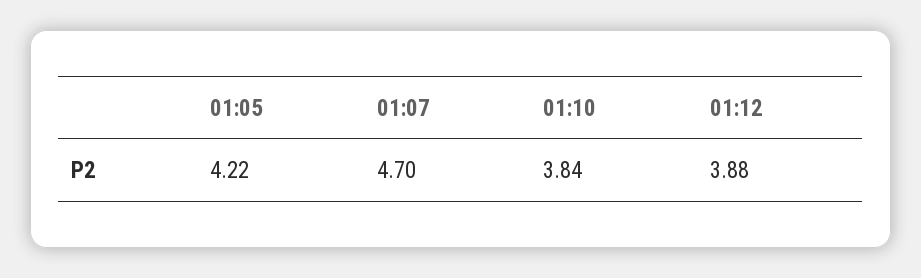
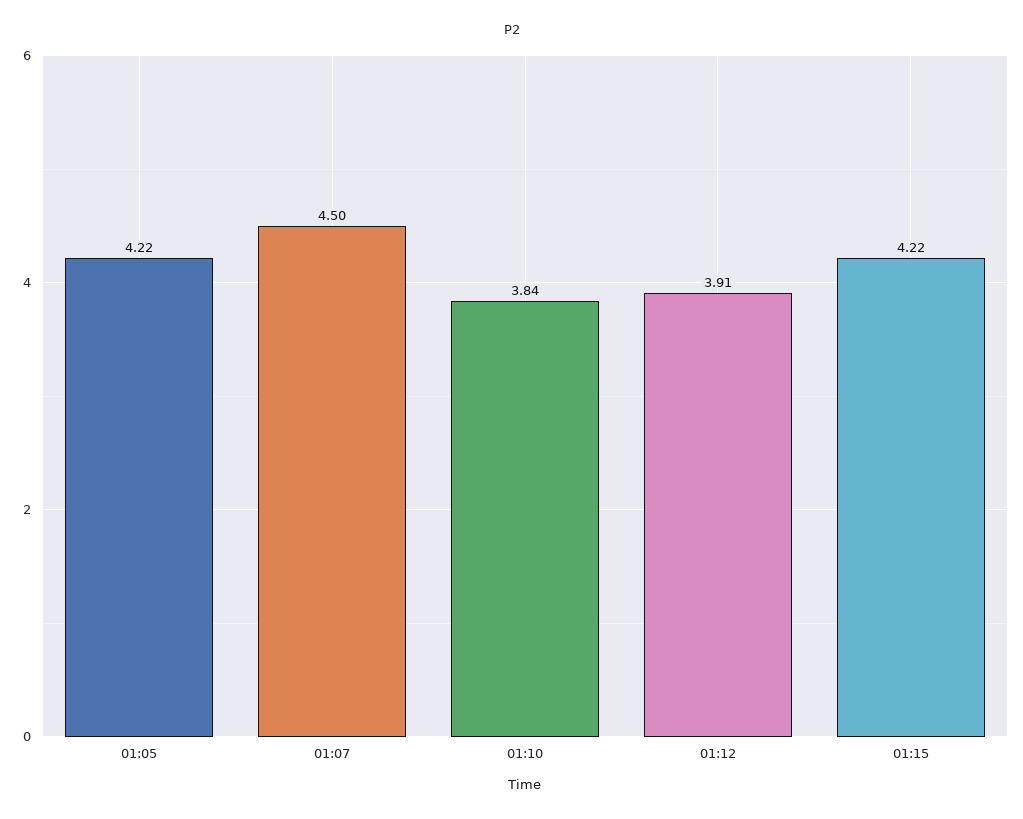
01:07: 4.7 -> 4.5
01:12: 3.88 -> 3.91
01:15: none -> 4.22

